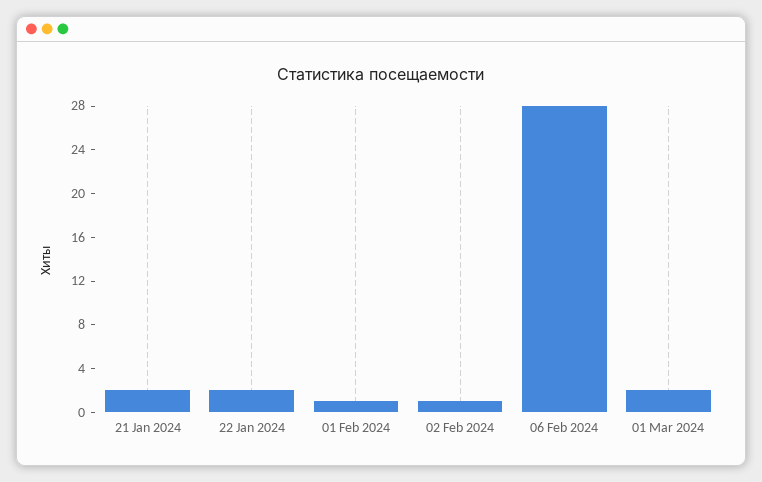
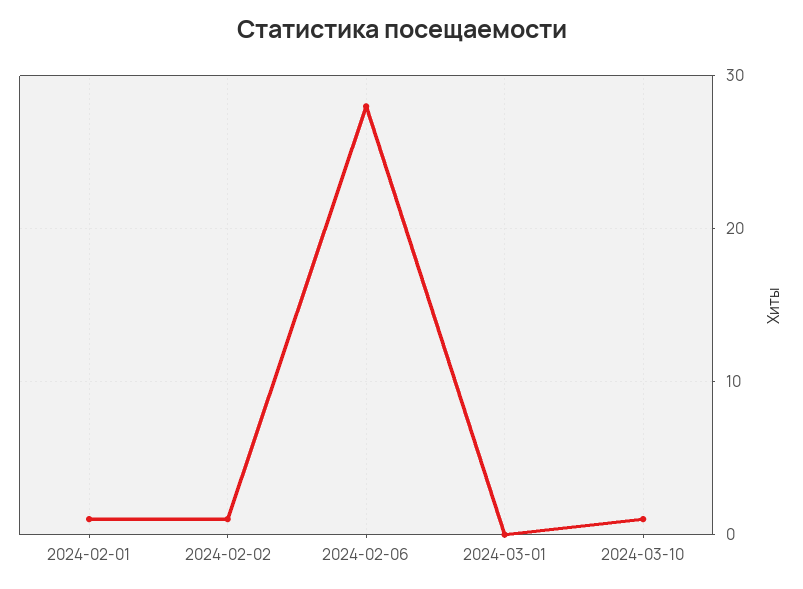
21 Jan 2024: 2 -> none
22 Jan 2024: 2 -> none
01 Mar 2024: 2 -> 0
2024-03-10: none -> 1

